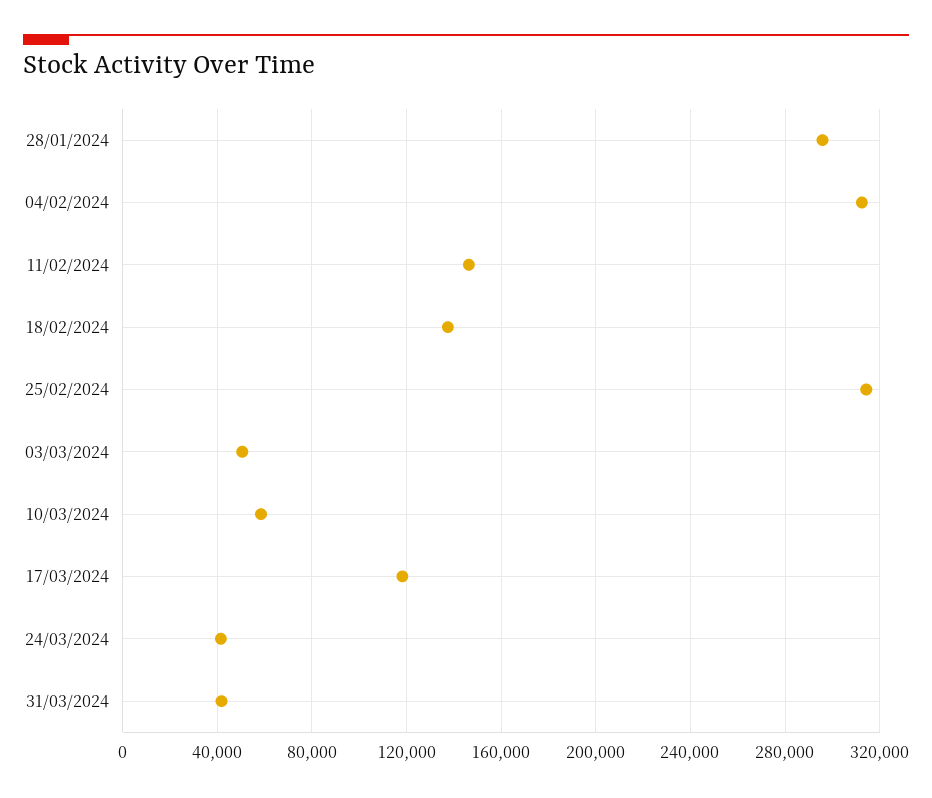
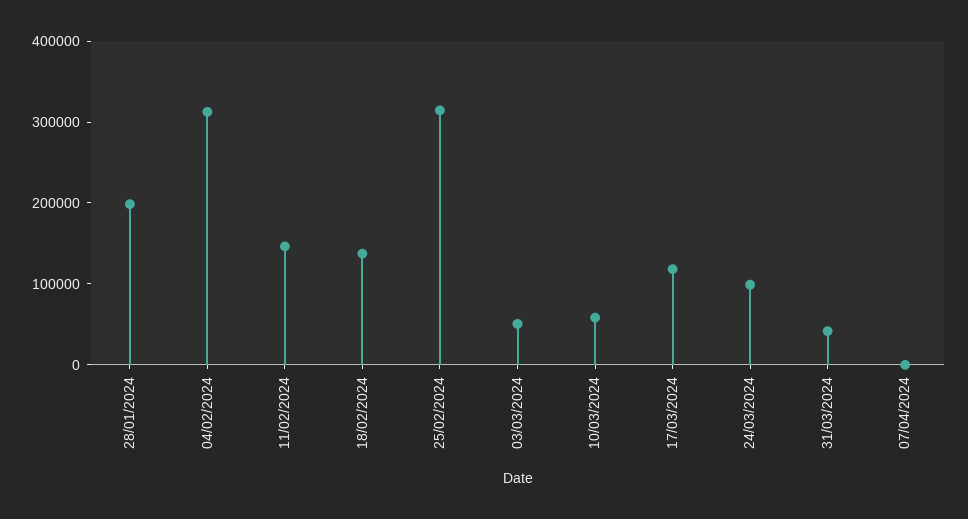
28/01/2024: 295000 -> 200000
24/03/2024: 40000 -> 100000
07/04/2024: none -> 0

